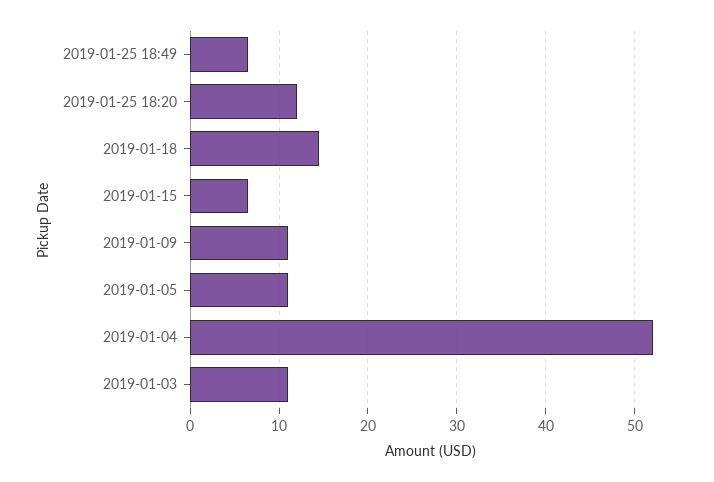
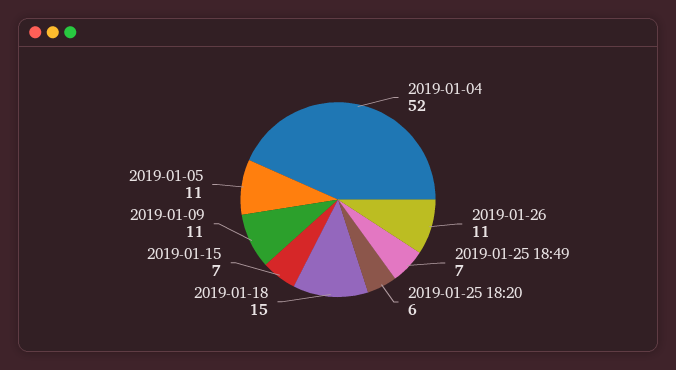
2019-01-25 18:20: 12 -> 6
2019-01-03: 11 -> none
2019-01-26: none -> 11

